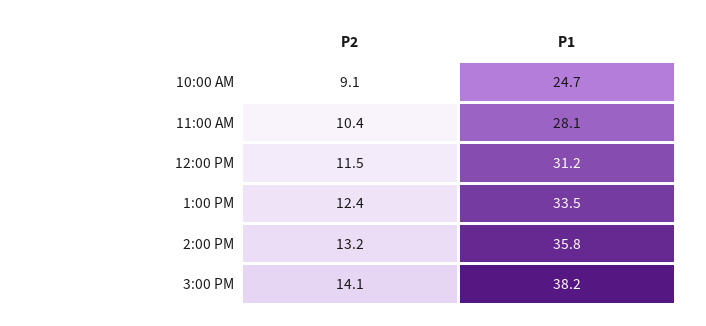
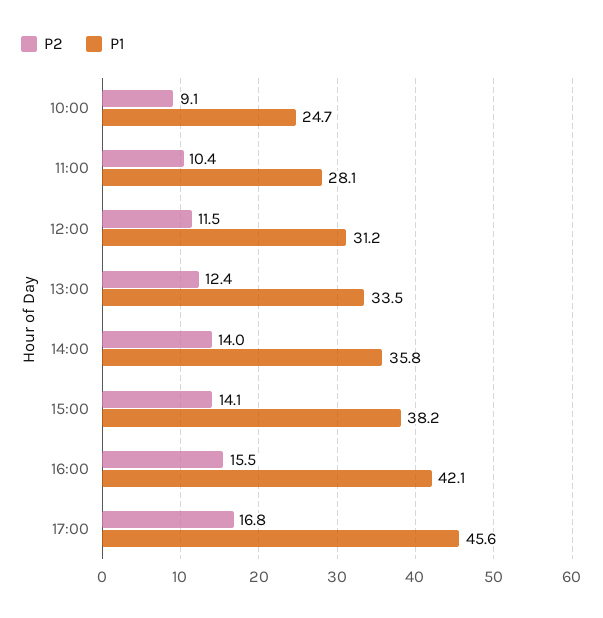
P2, 2:00 PM: 13.2 -> 14
P2, 16:00: none -> 15.5
P1, 16:00: none -> 42.1
P2, 17:00: none -> 16.8
P1, 17:00: none -> 45.6

